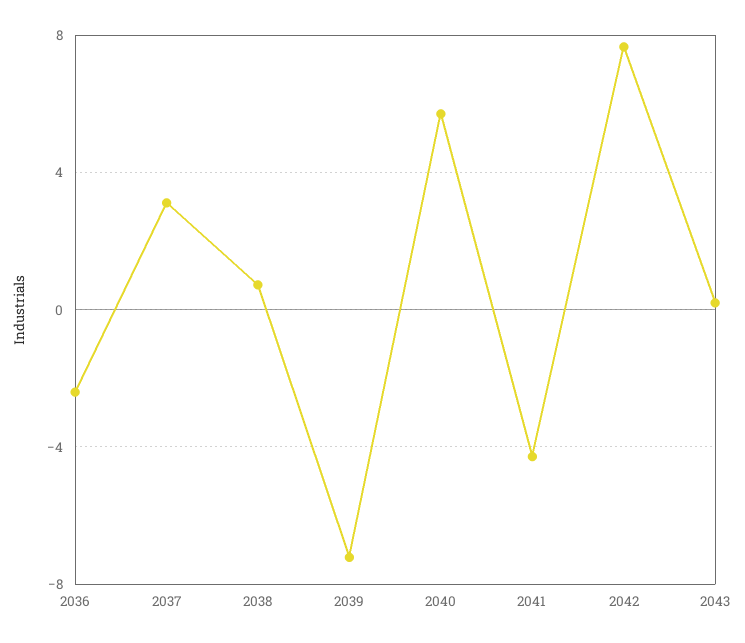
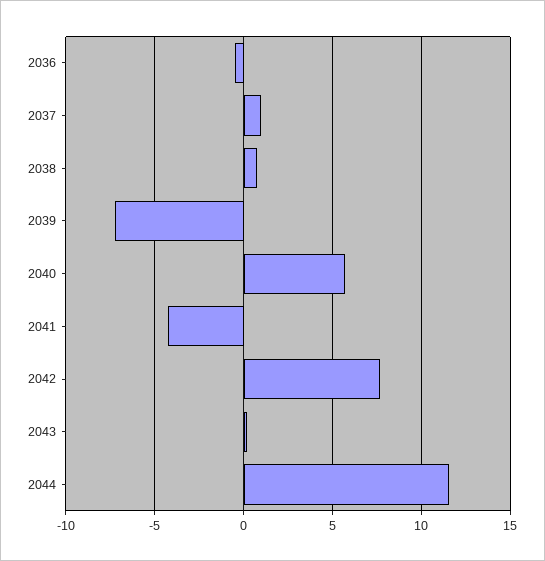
2036: -2.5 -> -0.5
2037: 3 -> 1
2044: none -> 11.5

